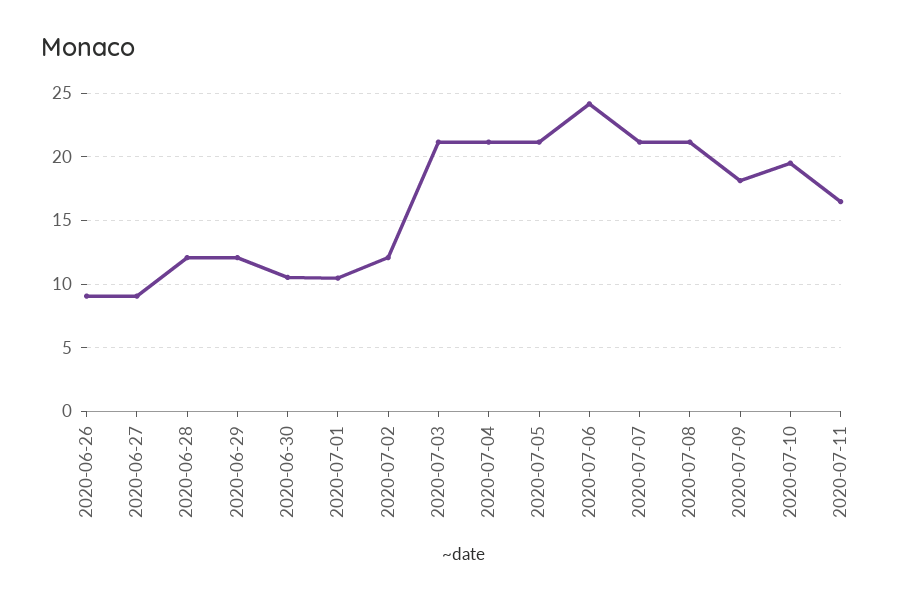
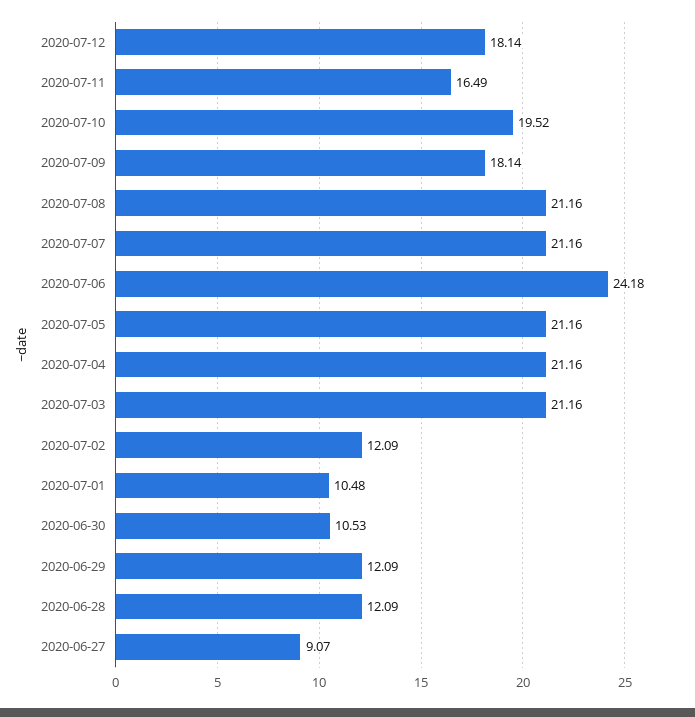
2020-06-26: 9 -> none
2020-07-12: none -> 18.14

